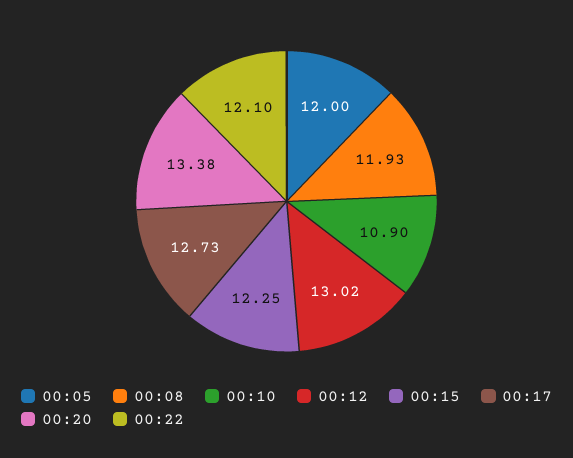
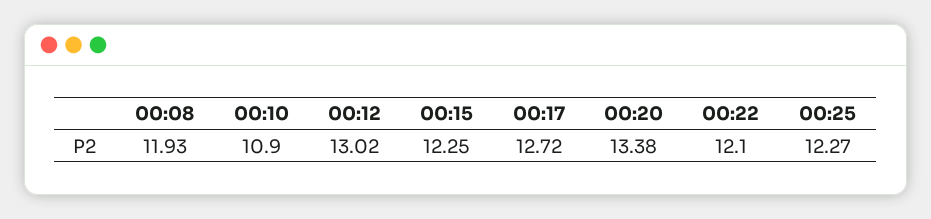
00:05: 12 -> none
00:17: 12.73 -> 12.72
00:25: none -> 12.27

